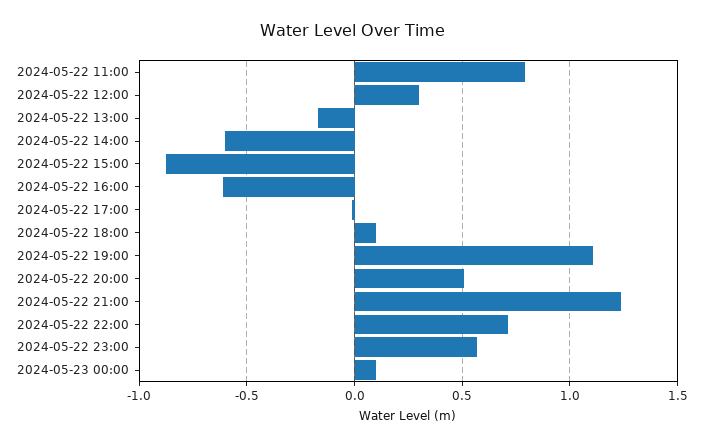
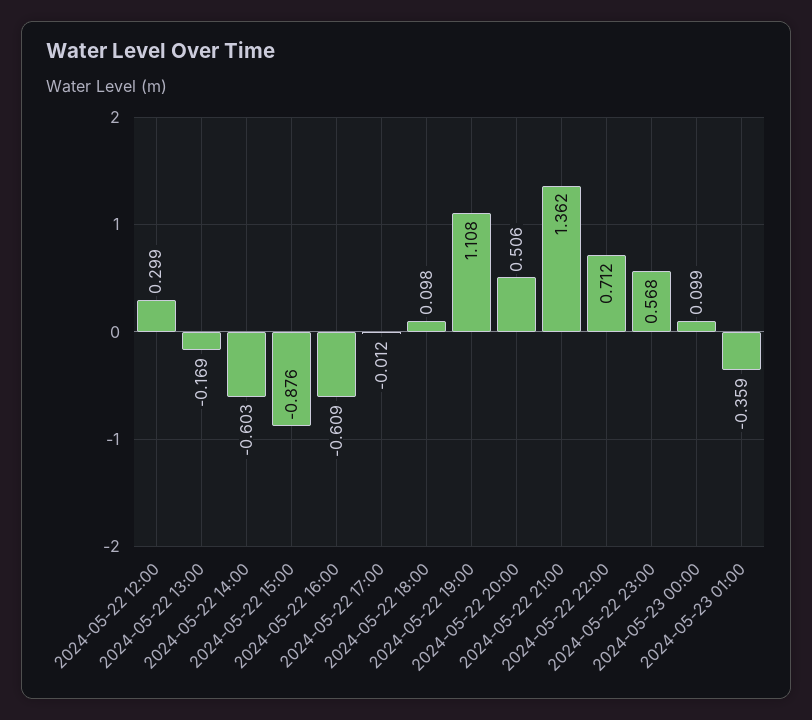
2024-05-22 11:00: 0.8 -> none
2024-05-22 21:00: 1.25 -> 1.362
2024-05-23 01:00: none -> -0.359

